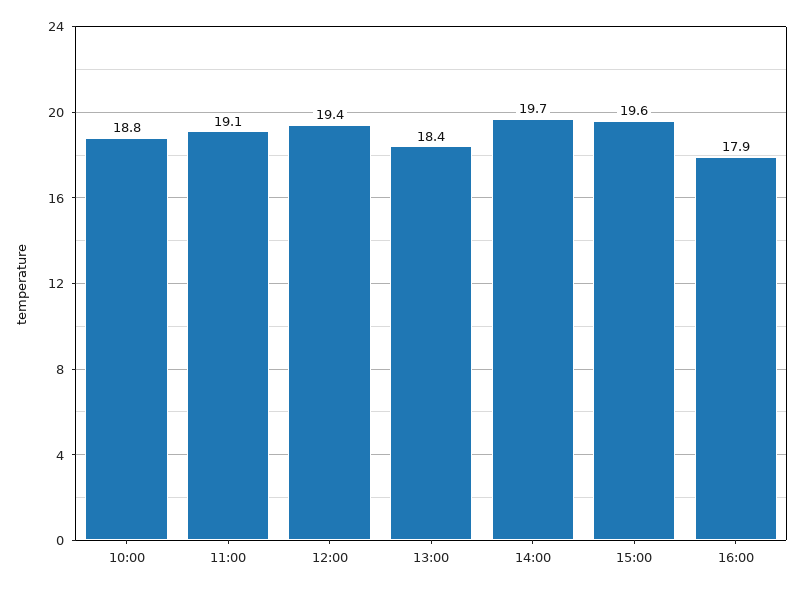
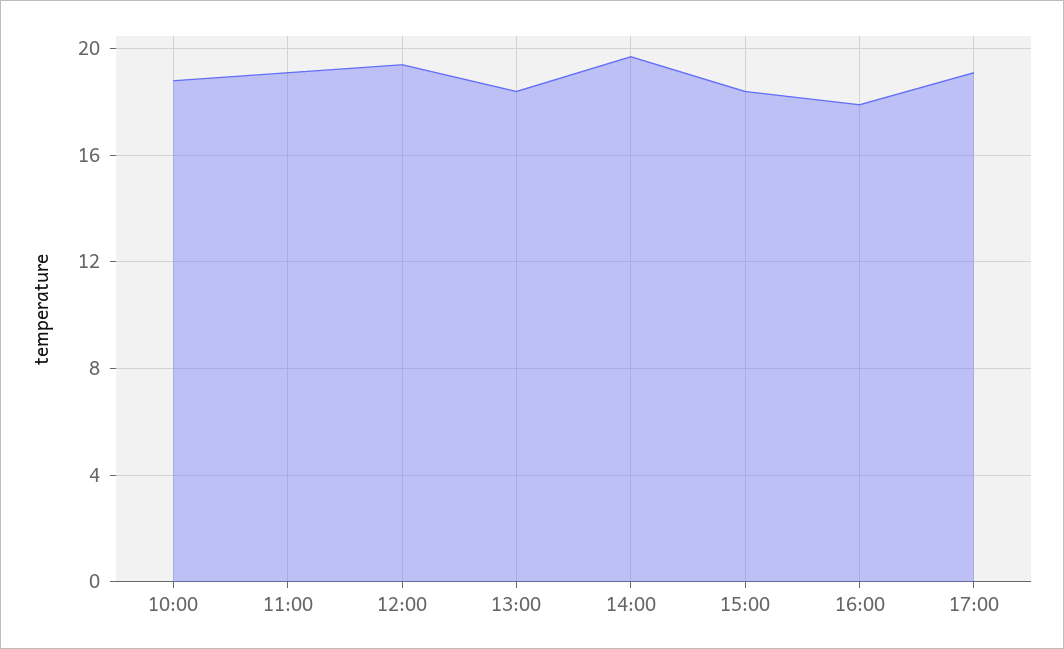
15:00: 19.6 -> 18.5
17:00: none -> 19

